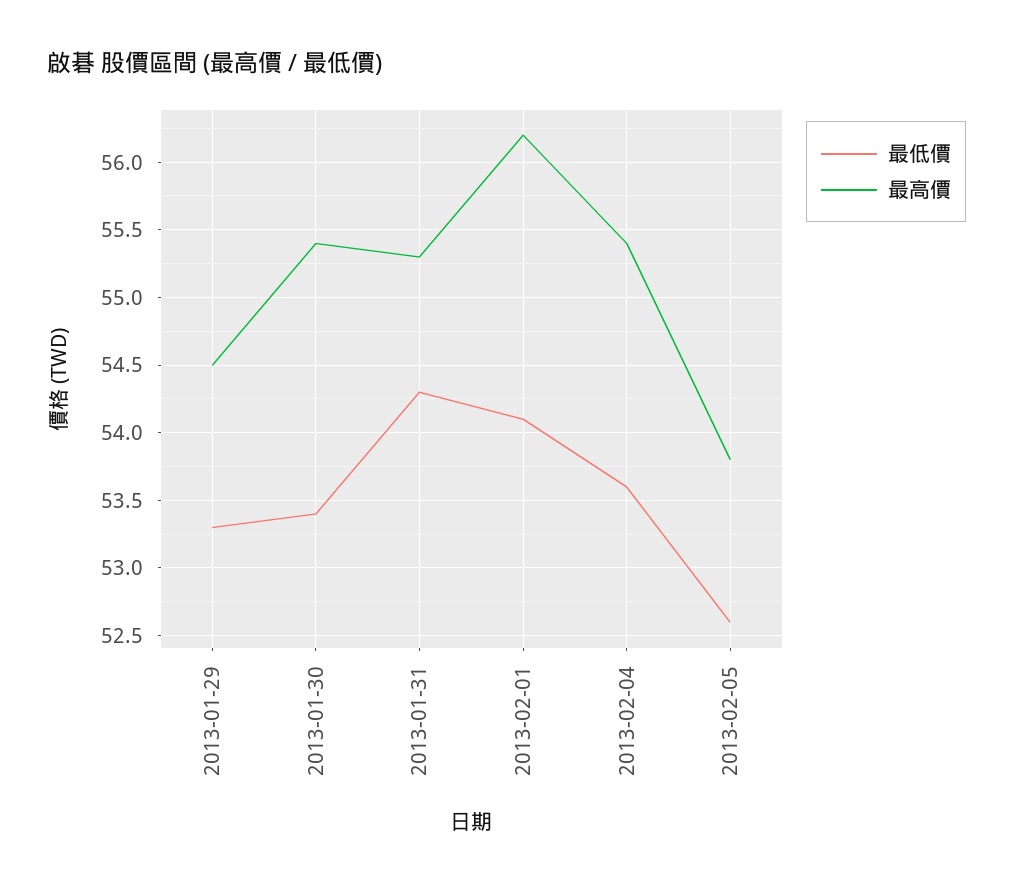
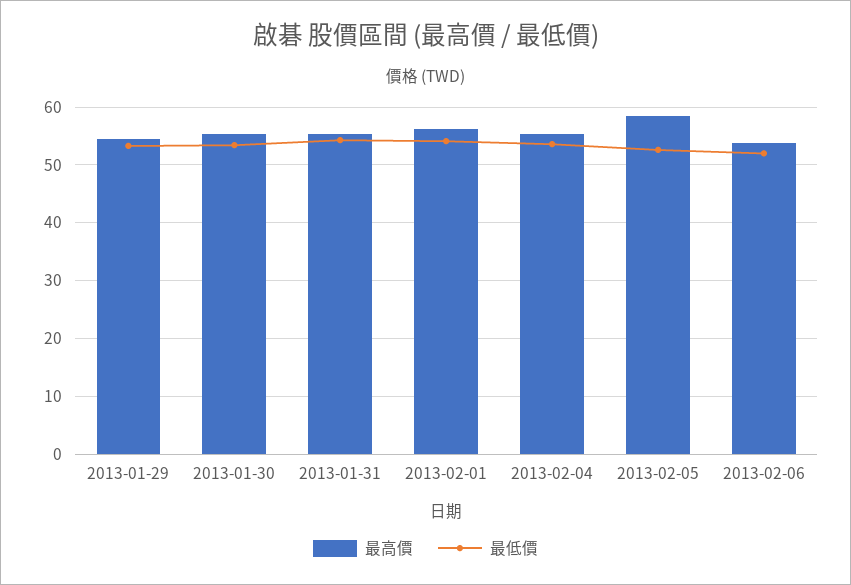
最高價, 2013-02-05: 53.8 -> 58
最高價, 2013-02-06: none -> 54
最低價, 2013-02-06: none -> 52

